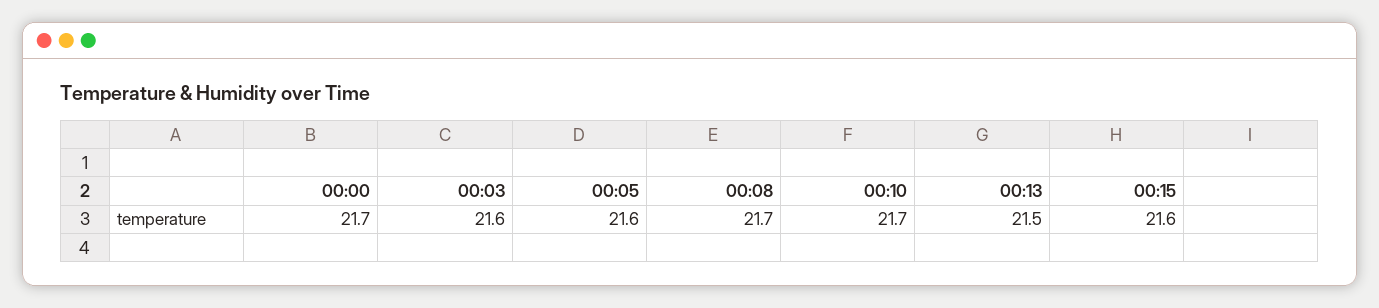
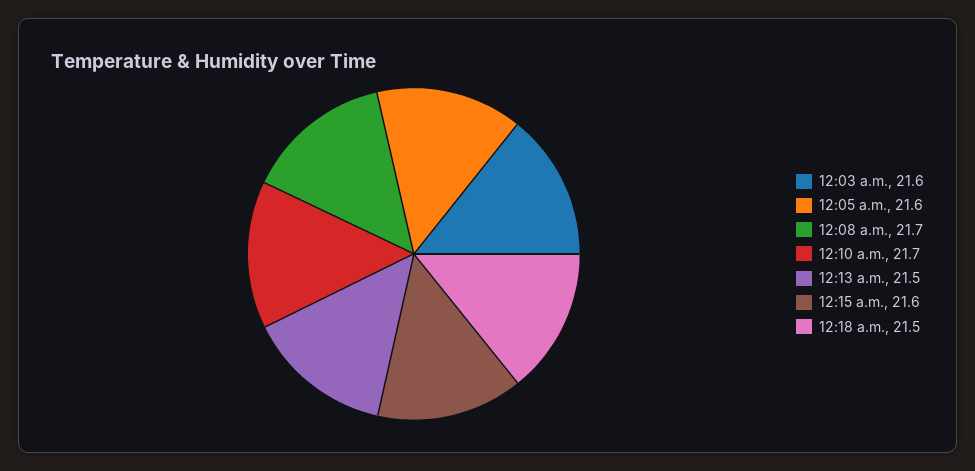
00:00: 21.7 -> none
12:18 a.m.: none -> 21.5

